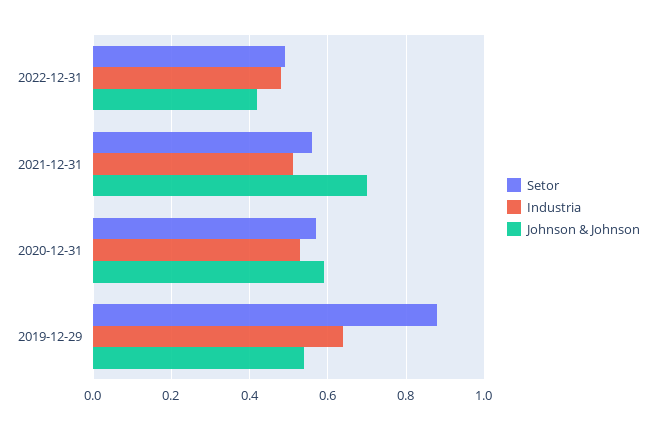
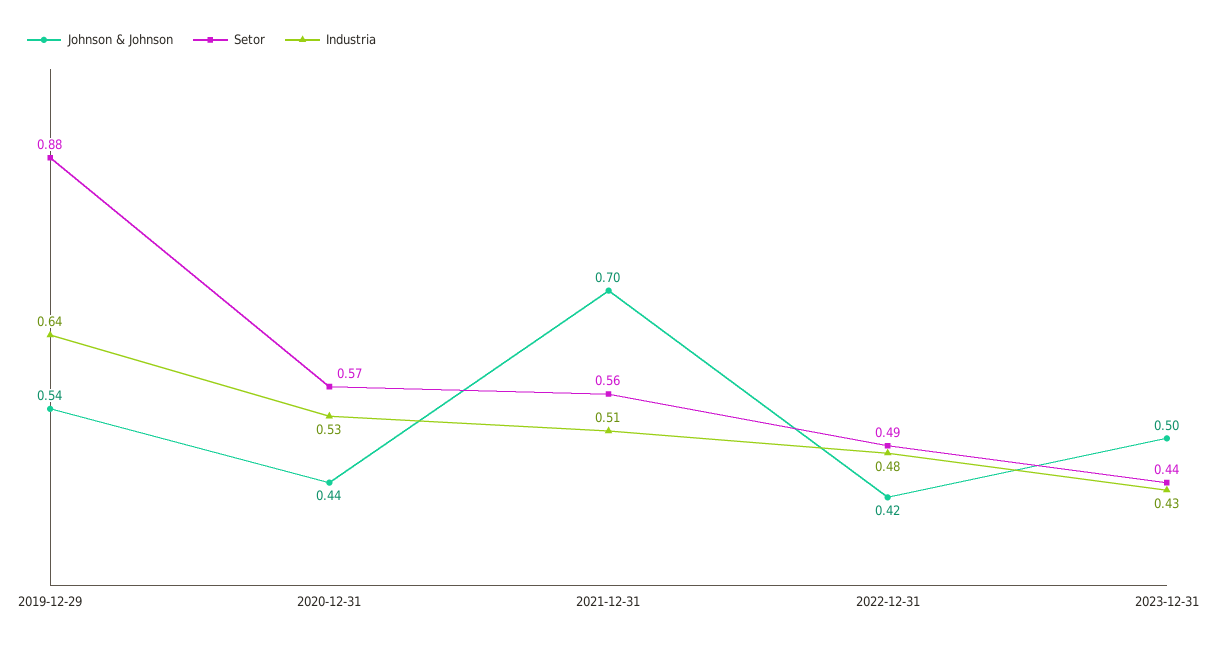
Johnson & Johnson, 2020-12-31: 0.6 -> 0.44
Johnson & Johnson, 2023-12-31: none -> 0.5
Setor, 2023-12-31: none -> 0.44
Industria, 2023-12-31: none -> 0.43

